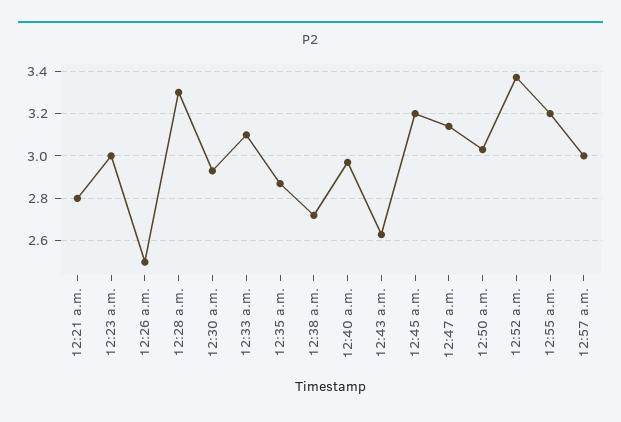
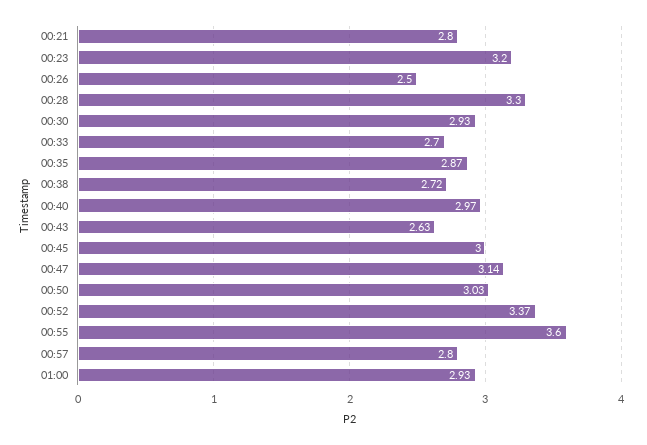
12:23 a.m.: 3 -> 3.2
12:33 a.m.: 3.1 -> 2.7
12:45 a.m.: 3.2 -> 3
12:55 a.m.: 3.2 -> 3.6
12:57 a.m.: 3 -> 2.8
01:00: none -> 2.93

